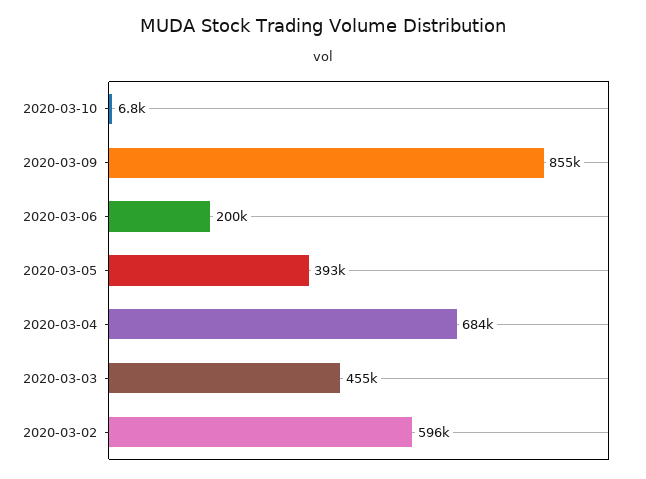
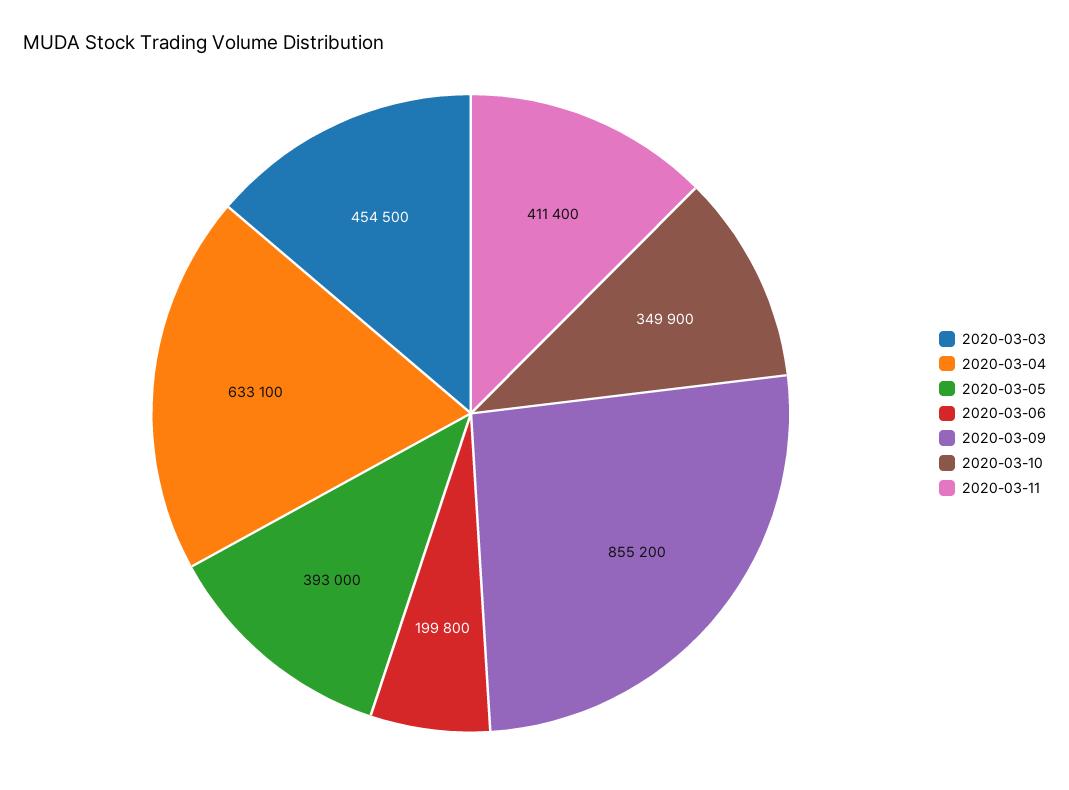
2020-03-10: 6800 -> 349900
2020-03-04: 684000 -> 633100
2020-03-02: 596000 -> none
2020-03-11: none -> 411400

